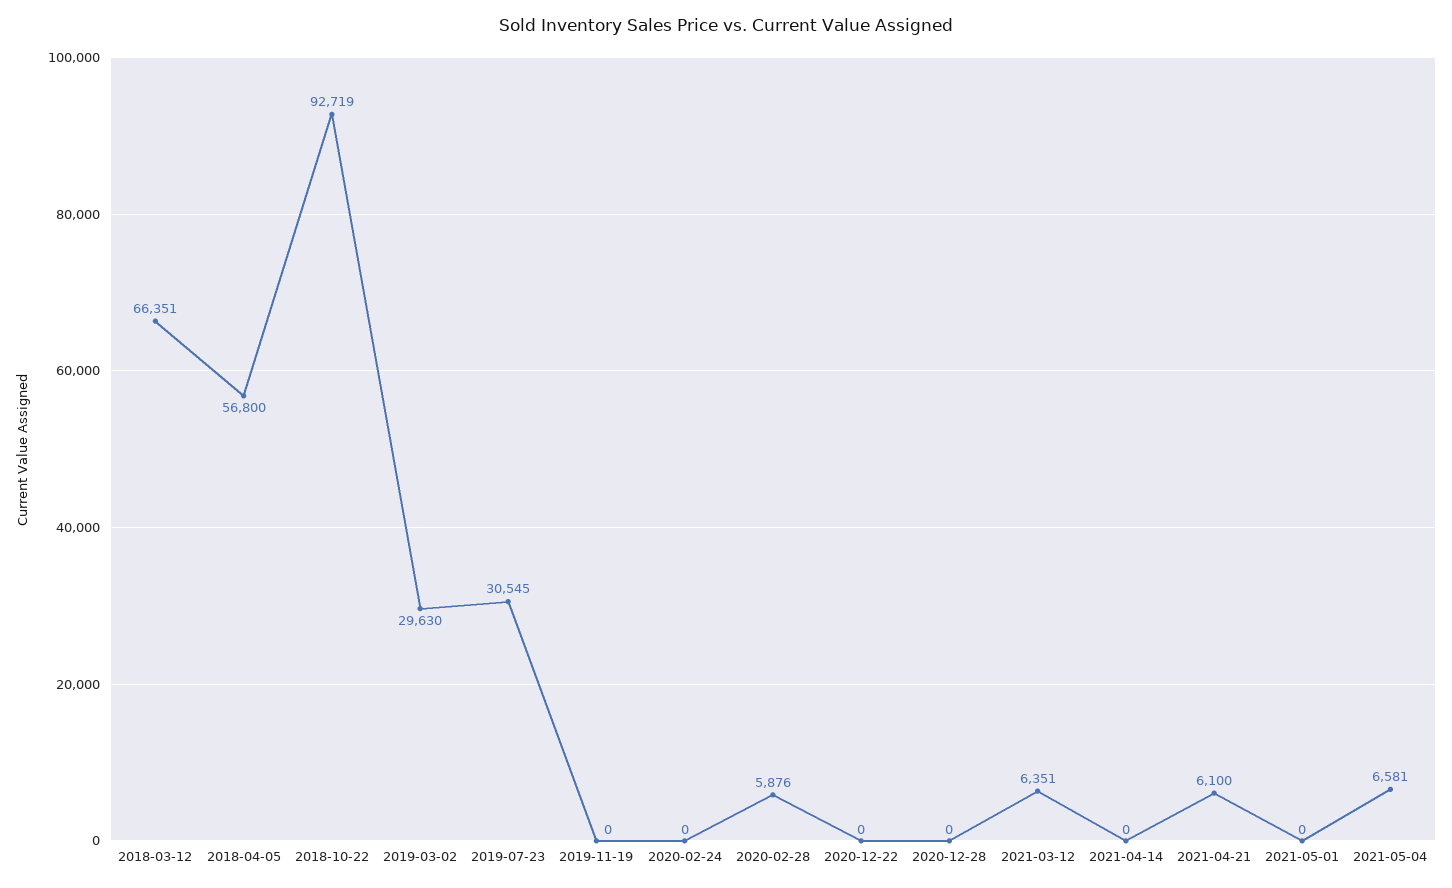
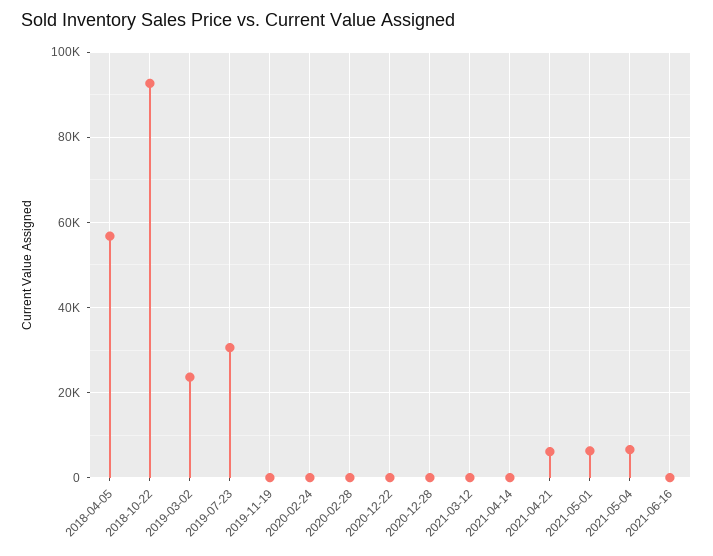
2018-03-12: 66351 -> none
2019-03-02: 29630 -> 24000
2020-02-28: 5876 -> 0
2021-03-12: 6351 -> 0
2021-05-01: 0 -> 6000
2021-06-16: none -> 0

